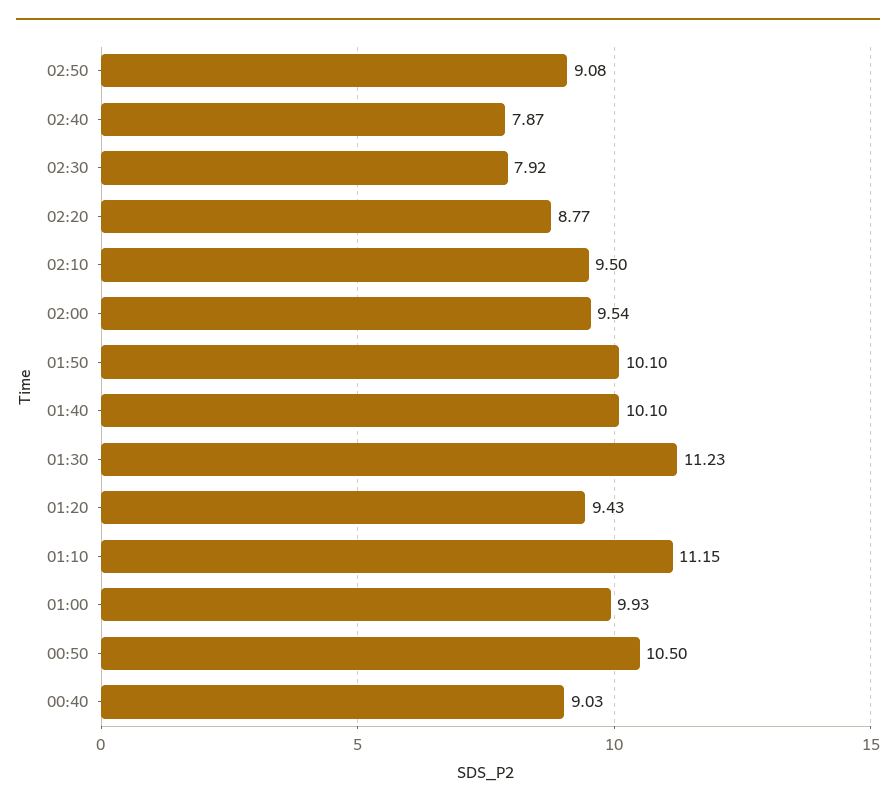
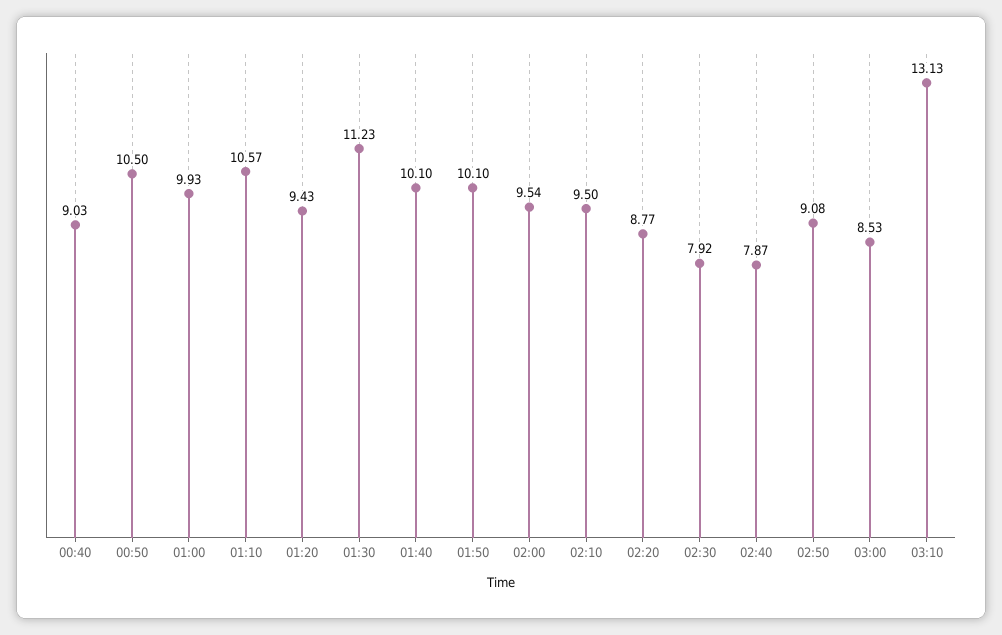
01:10: 11.15 -> 10.57
03:00: none -> 8.53
03:10: none -> 13.13

